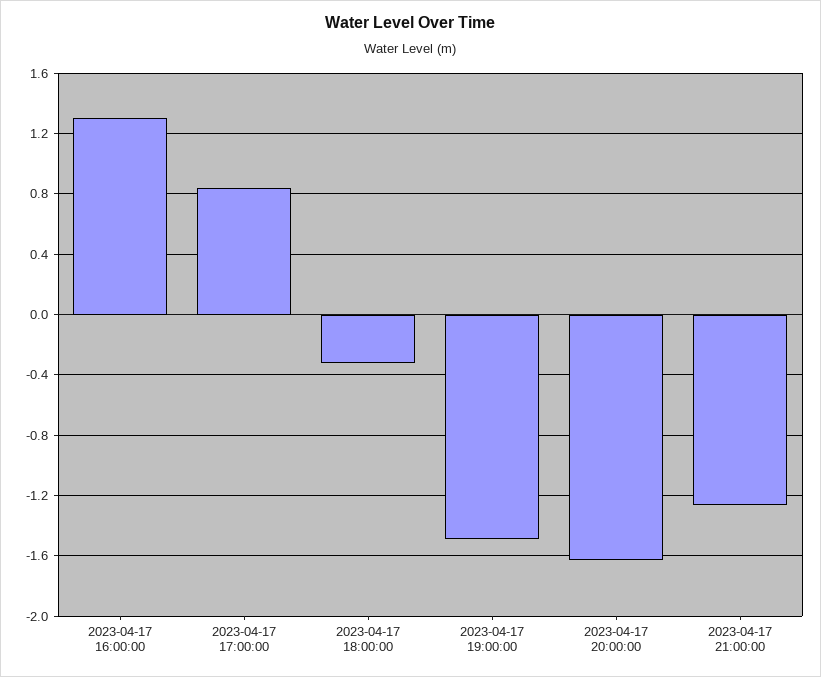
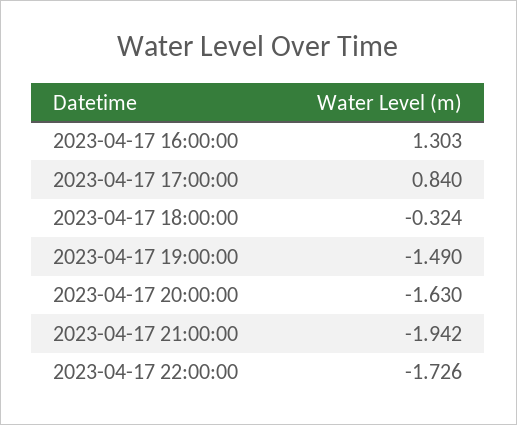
2023-04-17 21:00:00: -1.25 -> -1.942
2023-04-17 22:00:00: none -> -1.726

